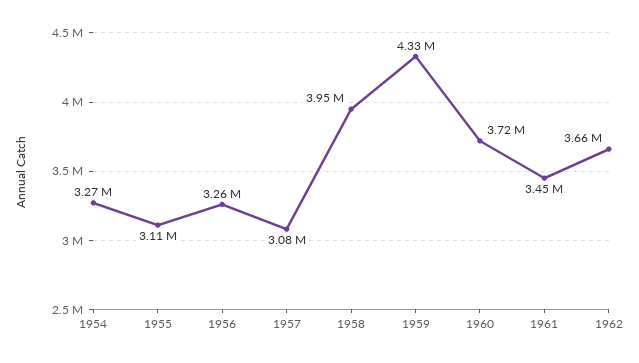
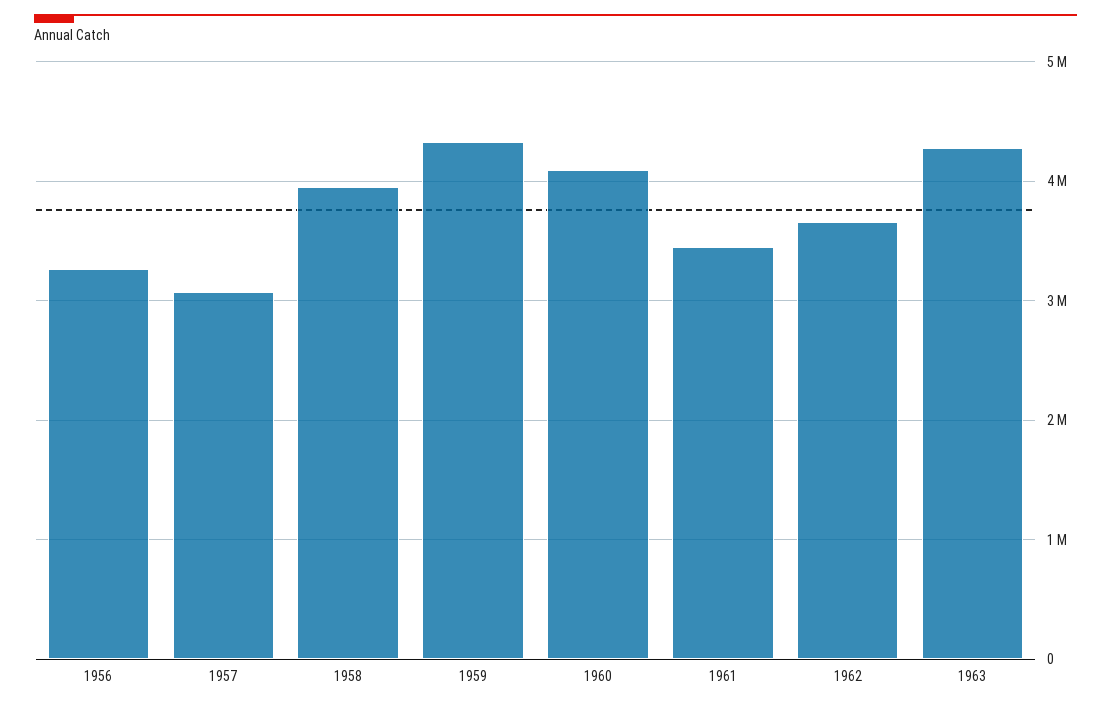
1954: 3270000 -> none
1955: 3110000 -> none
1960: 3720000 -> 4100000
1963: none -> 4300000

